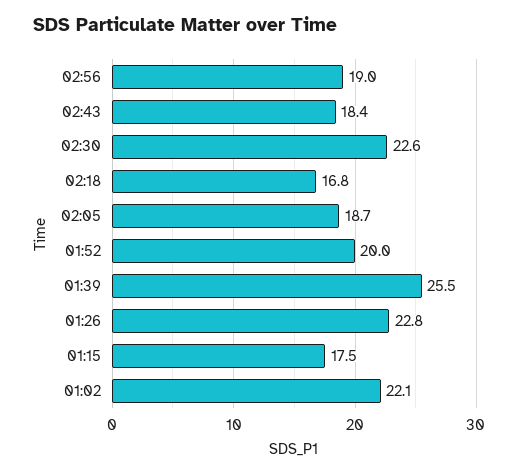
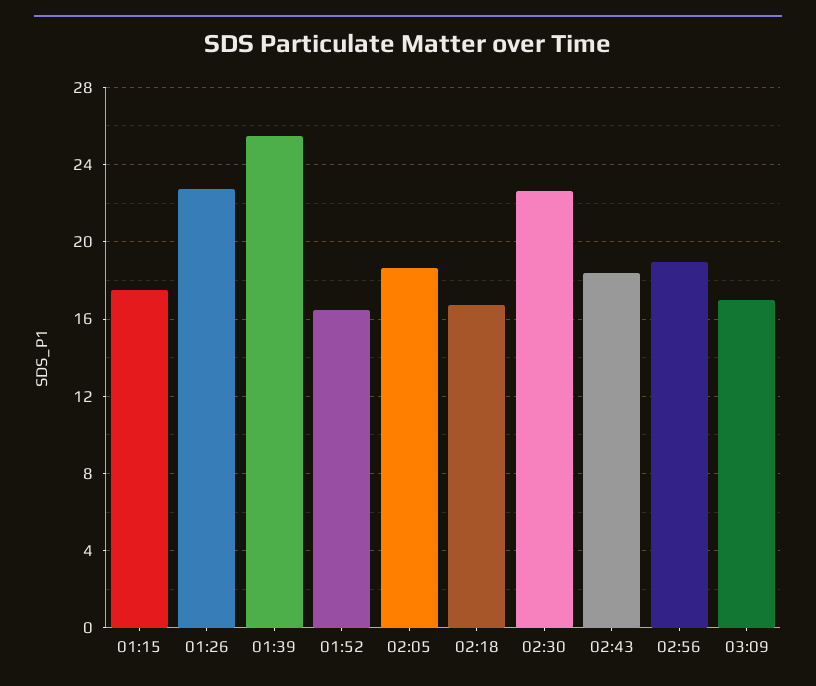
01:52: 20 -> 16.5
01:02: 22.1 -> none
03:09: none -> 17

